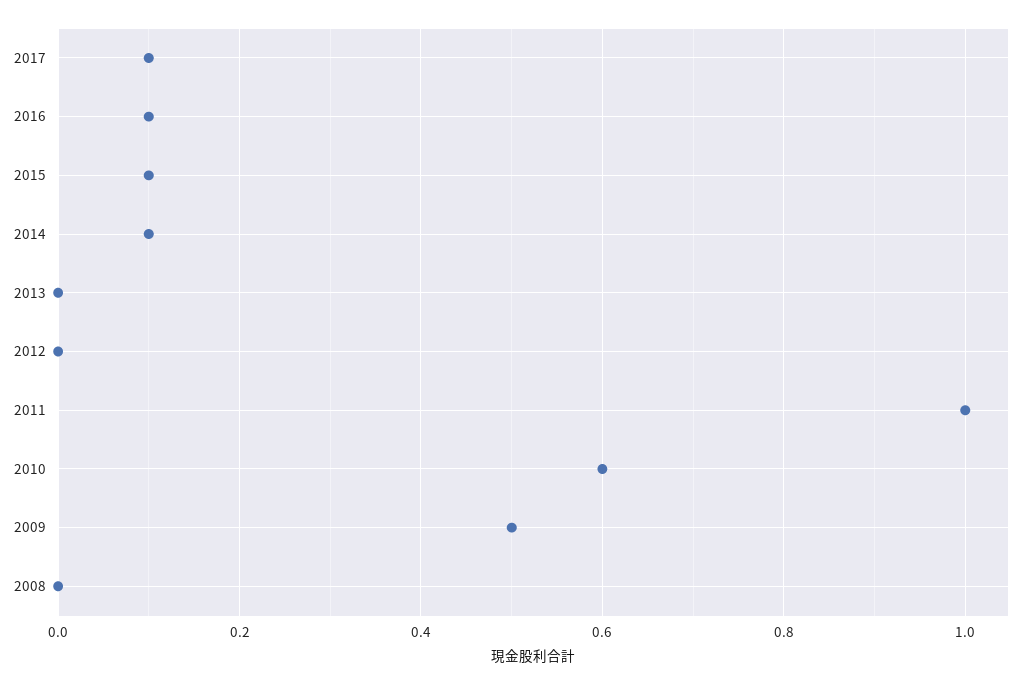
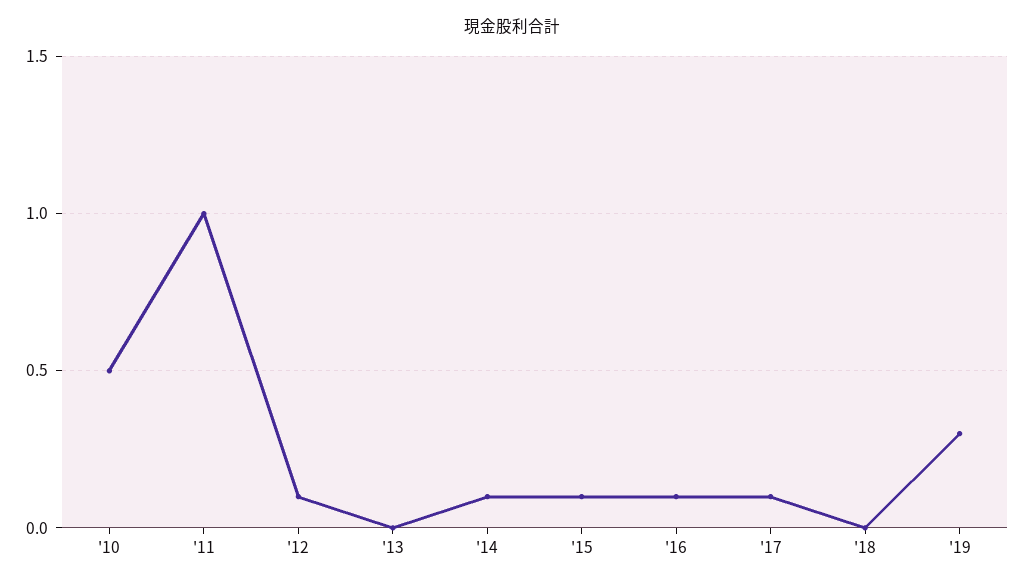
2012: 0 -> 0.1
2010: 0.6 -> 0.5
2009: 0.5 -> none
2008: 0 -> none
'18: none -> 0
'19: none -> 0.3

